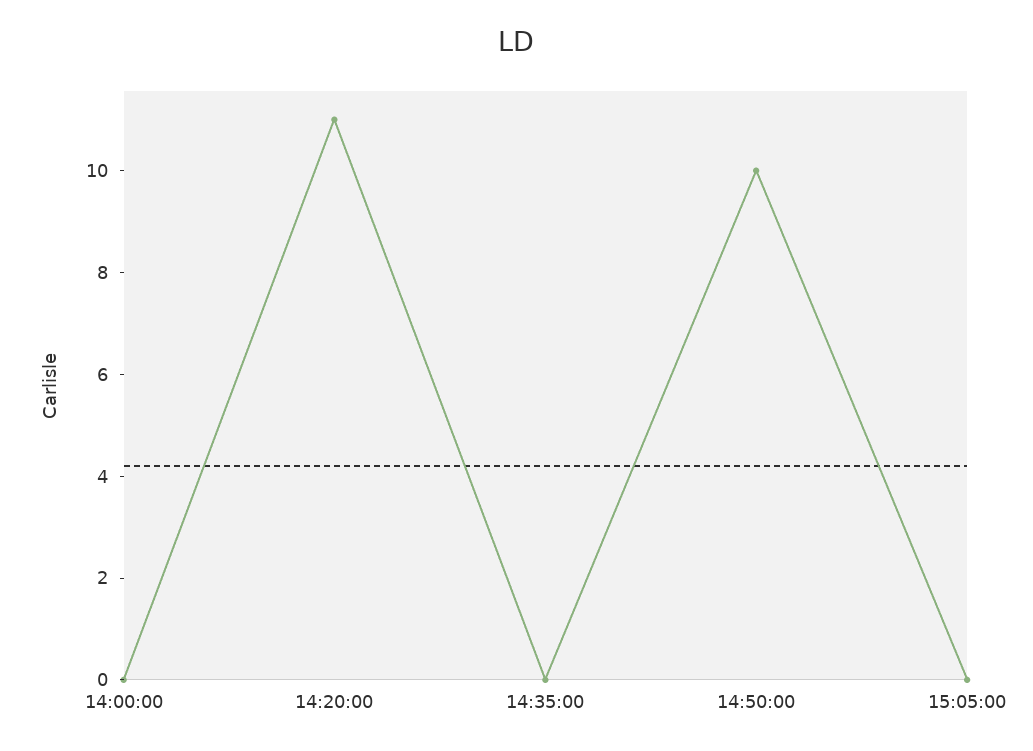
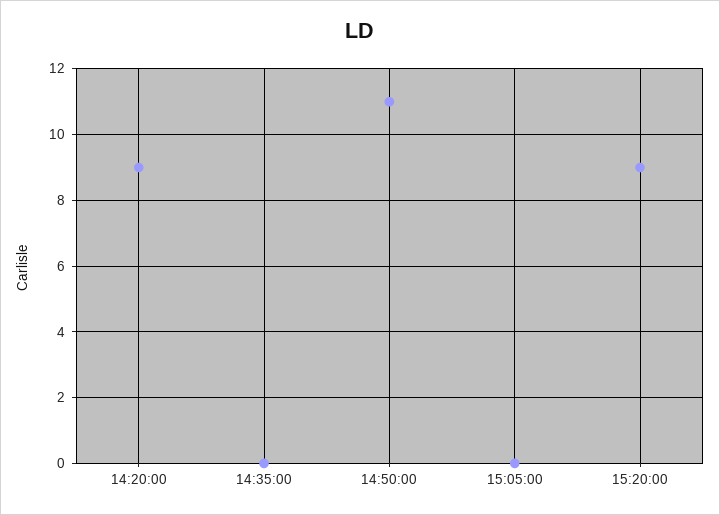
14:00:00: 0 -> none
14:20:00: 11 -> 9
14:50:00: 10 -> 11
15:20:00: none -> 9

